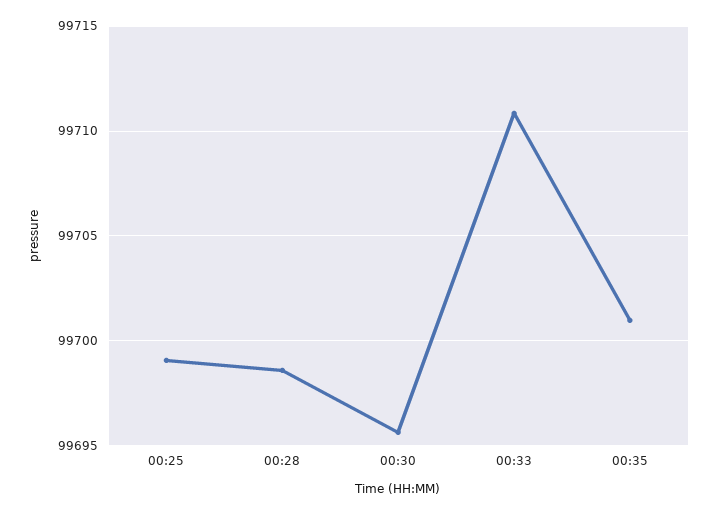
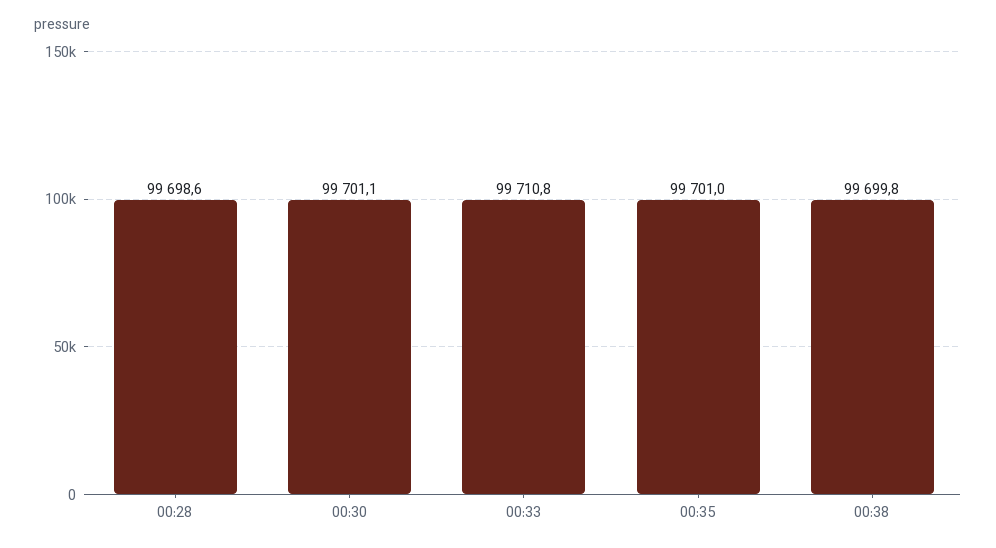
00:25: 99699 -> none
00:30: 99695.5 -> 99701.1
00:38: none -> 99699.8

